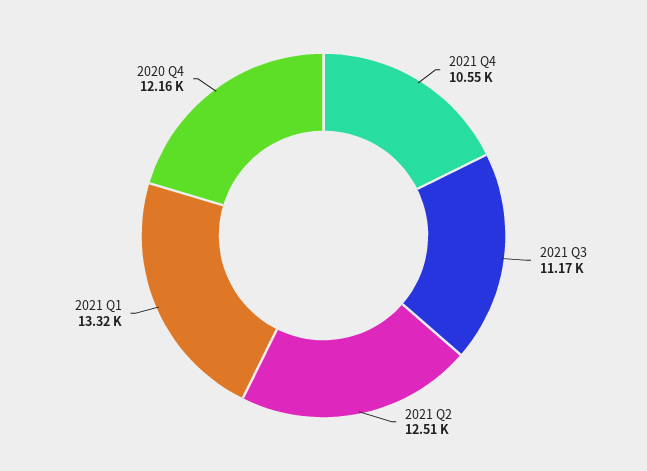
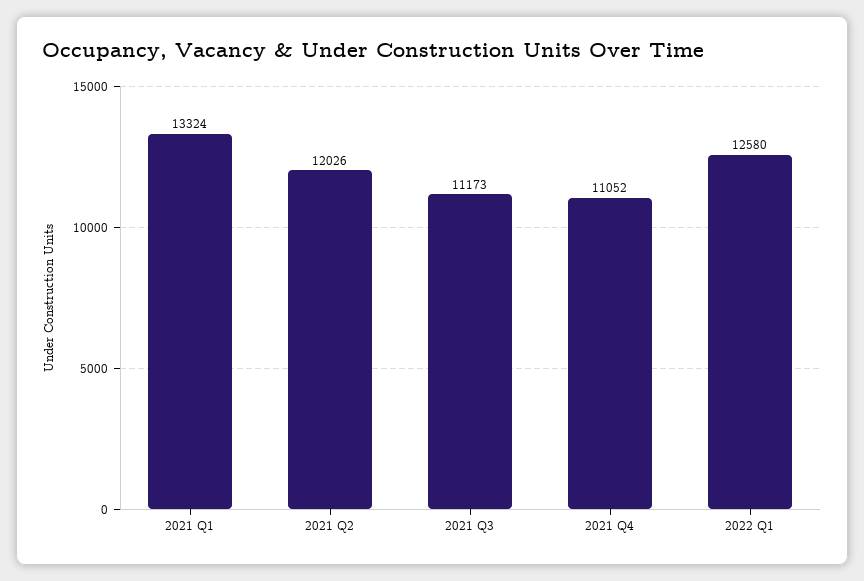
2021 Q4: 10550 -> 11052
2021 Q2: 12510 -> 12026
2020 Q4: 12160 -> none
2022 Q1: none -> 12580

